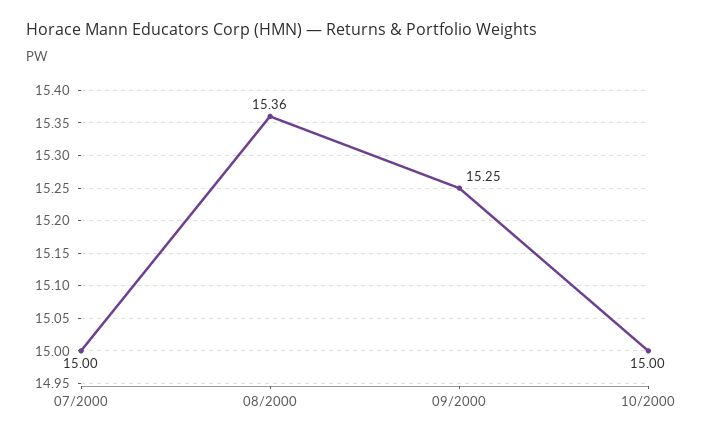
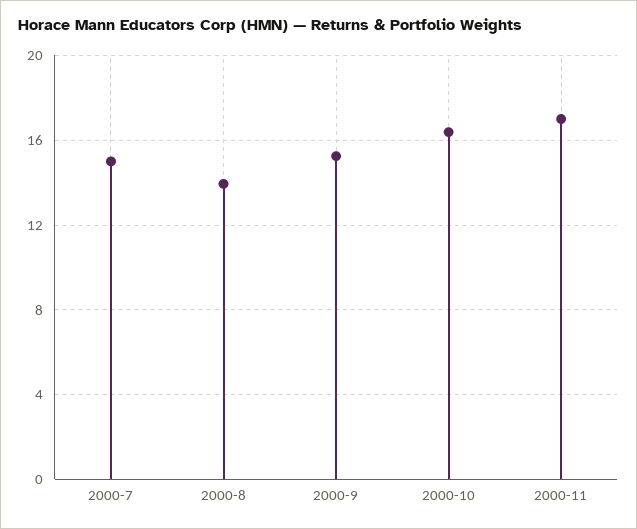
08/2000: 15.36 -> 14
10/2000: 15 -> 16.5
2000-11: none -> 17

